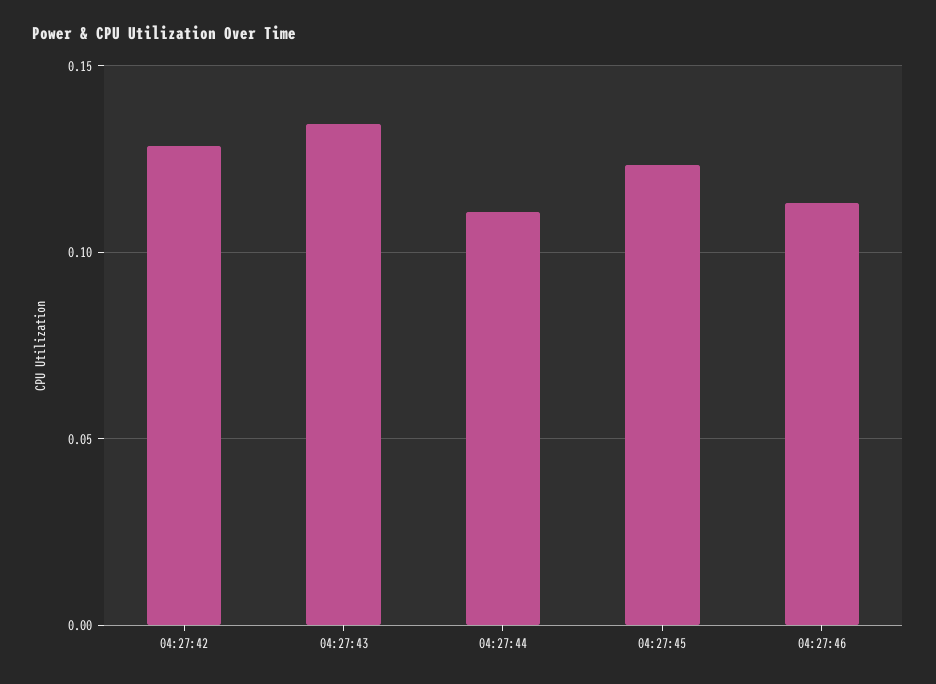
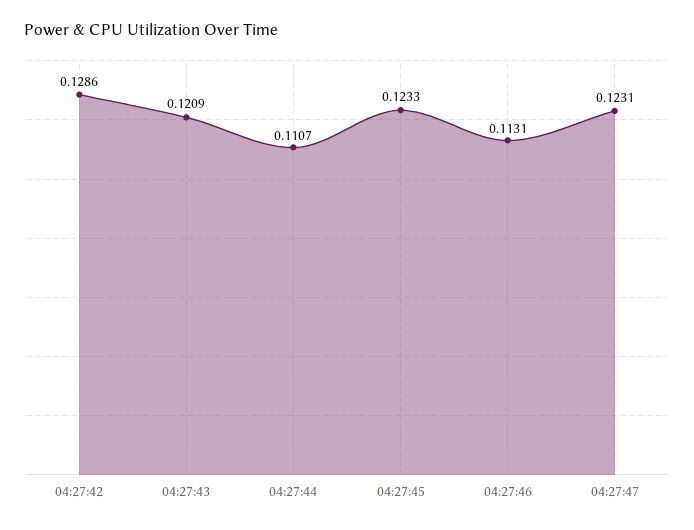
04:27:43: 0.135 -> 0.1209
04:27:47: none -> 0.1231

